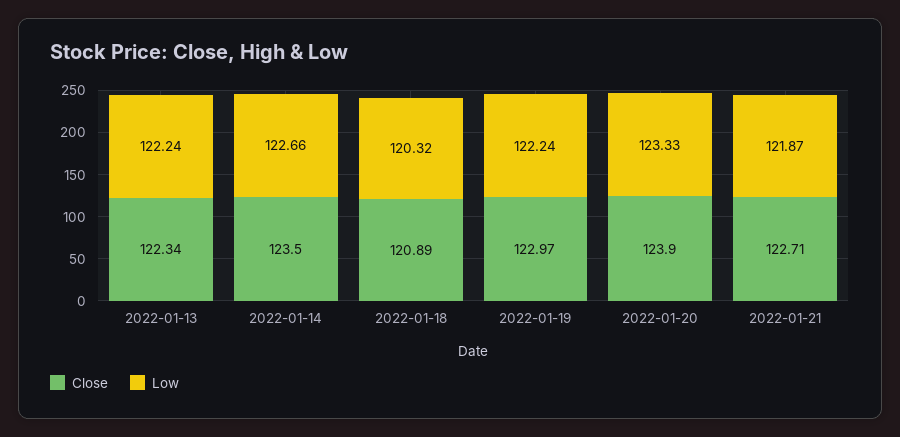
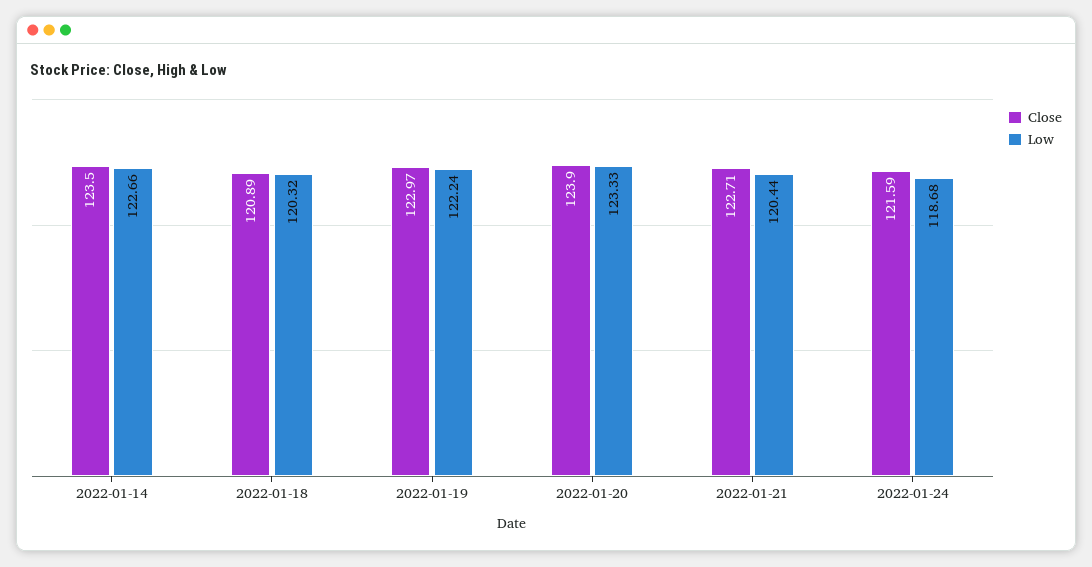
Close, 2022-01-13: 122.34 -> none
Low, 2022-01-13: 122.24 -> none
Low, 2022-01-21: 121.87 -> 120.44
Close, 2022-01-24: none -> 121.59
Low, 2022-01-24: none -> 118.68

